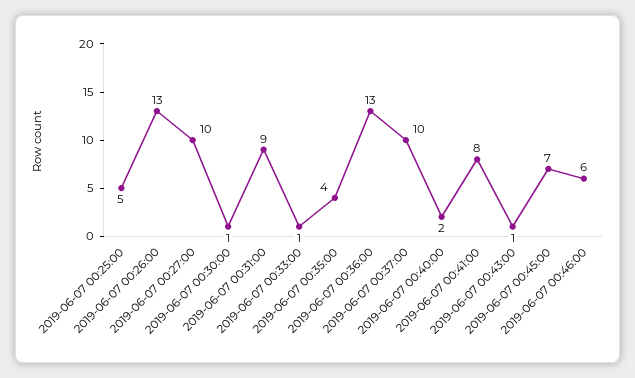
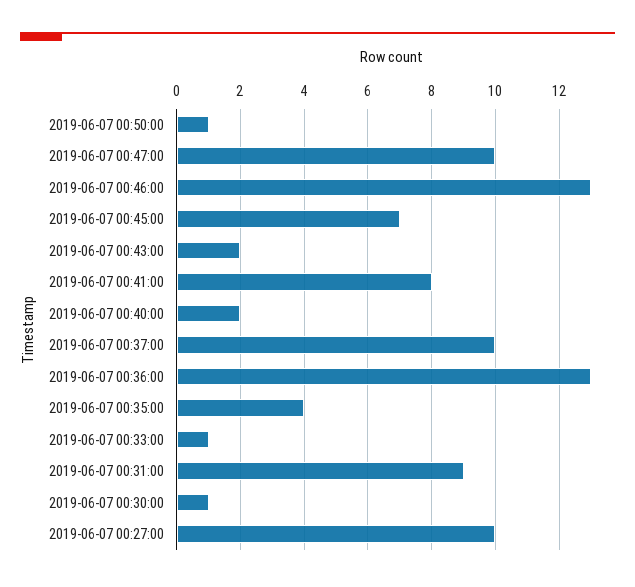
2019-06-07 00:25:00: 5 -> none
2019-06-07 00:26:00: 13 -> none
2019-06-07 00:43:00: 1 -> 2
2019-06-07 00:46:00: 6 -> 13
2019-06-07 00:50:00: none -> 1
2019-06-07 00:47:00: none -> 10

